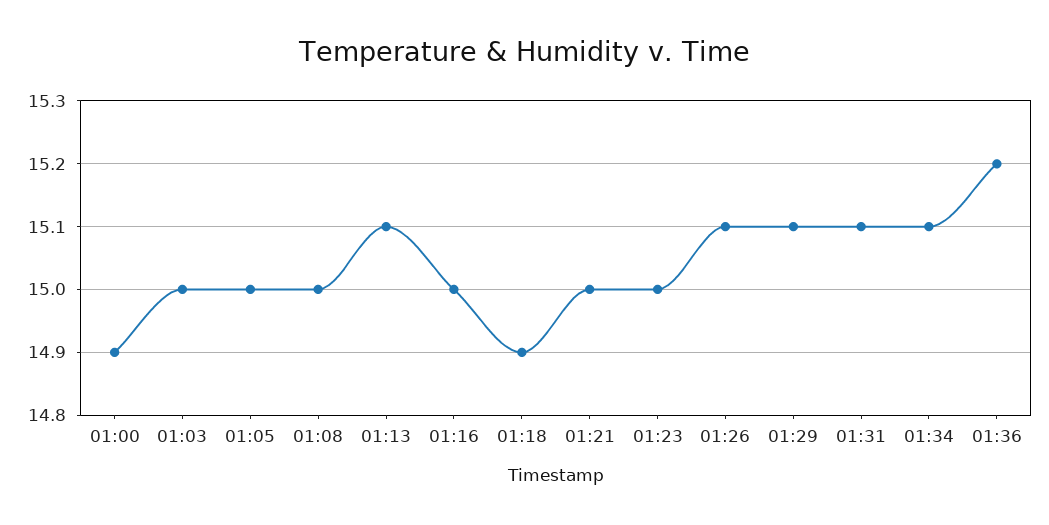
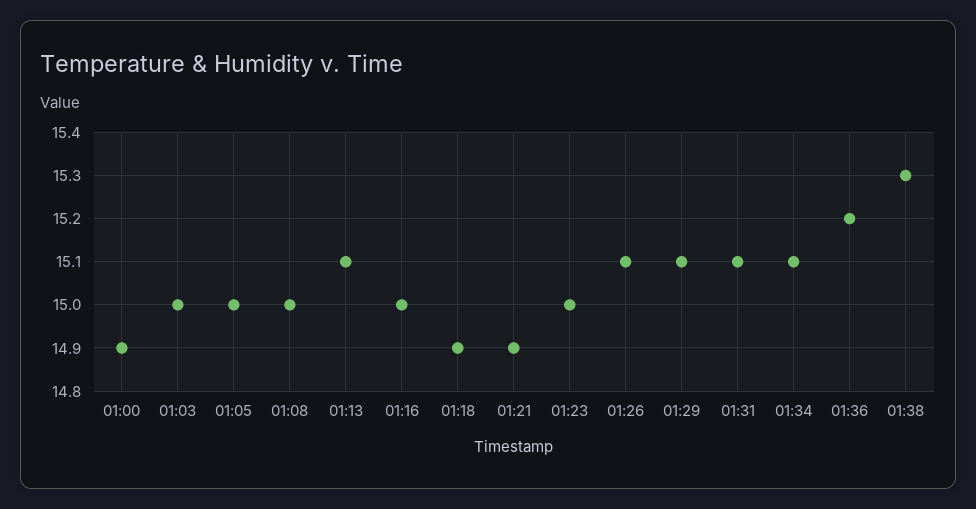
01:21: 15 -> 14.9
01:38: none -> 15.3

